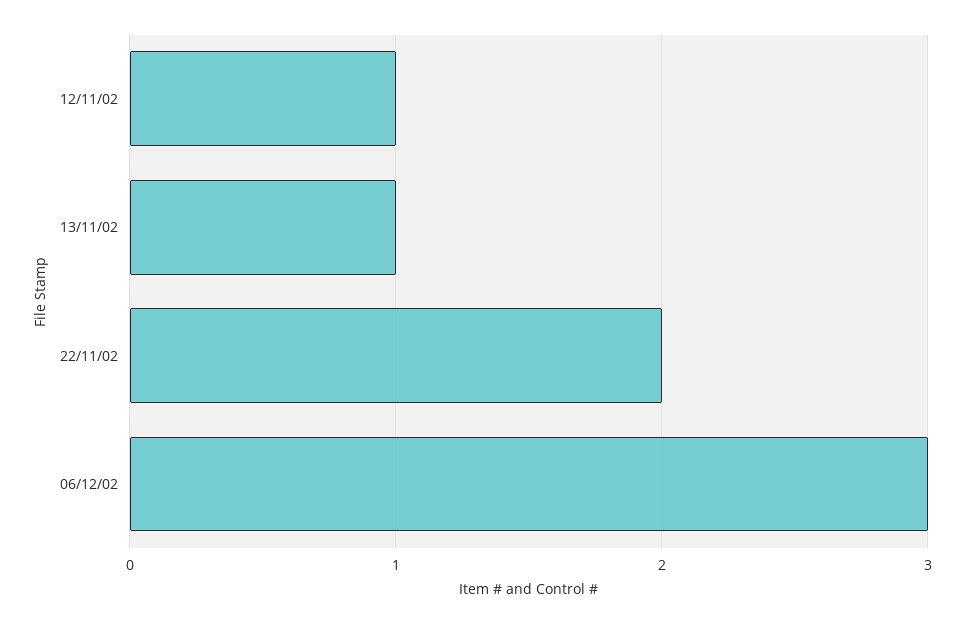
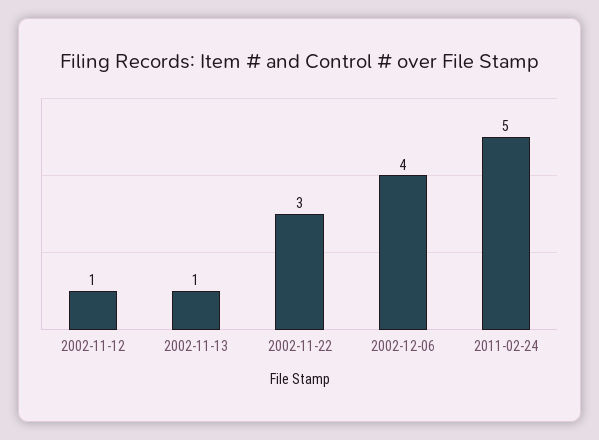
22/11/02: 2 -> 3
06/12/02: 3 -> 4
2011-02-24: none -> 5

